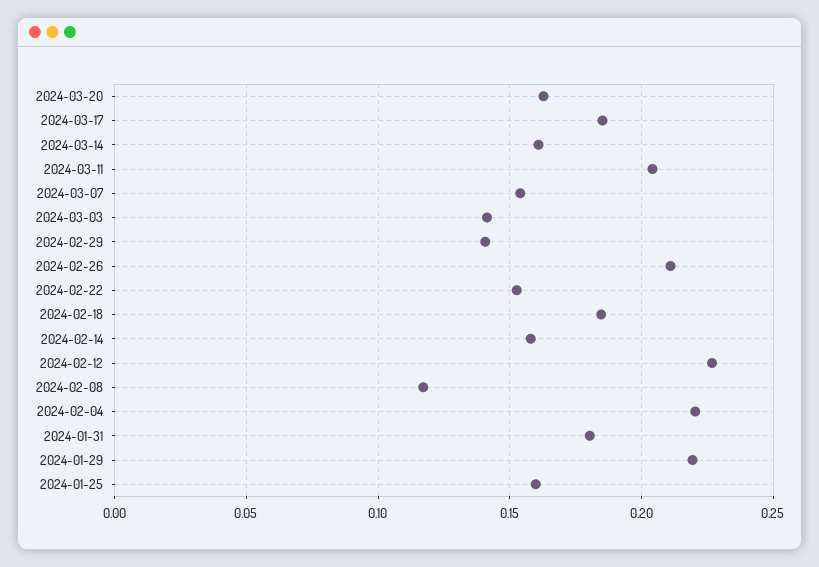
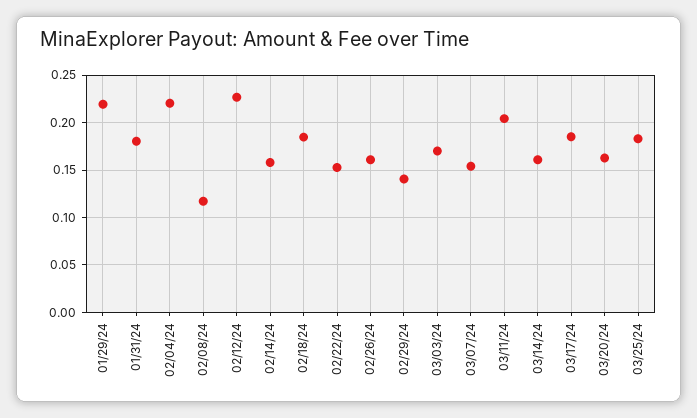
2024-03-03: 0.14 -> 0.17
2024-02-26: 0.21 -> 0.16
2024-01-25: 0.16 -> none
03/25/24: none -> 0.18

